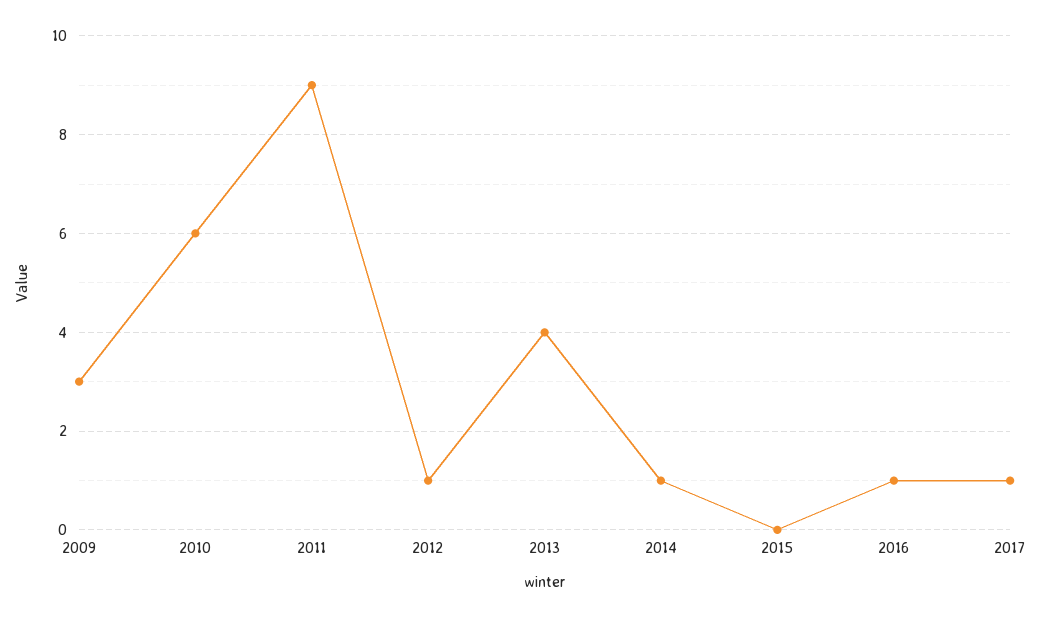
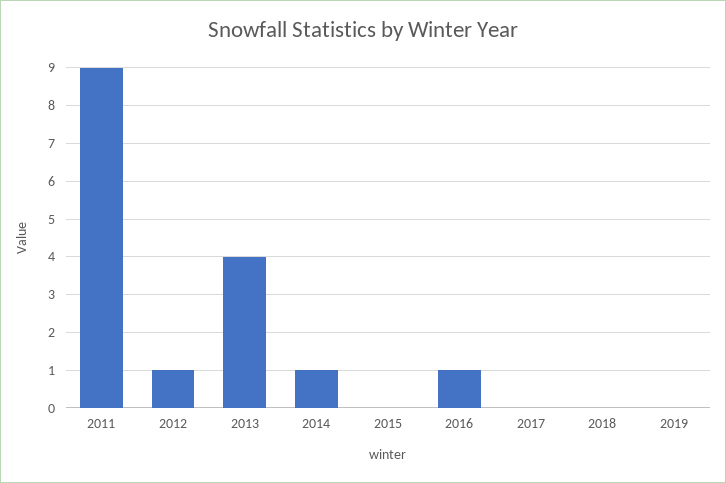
2009: 3 -> none
2010: 6 -> none
2017: 1 -> 0
2018: none -> 0
2019: none -> 0

